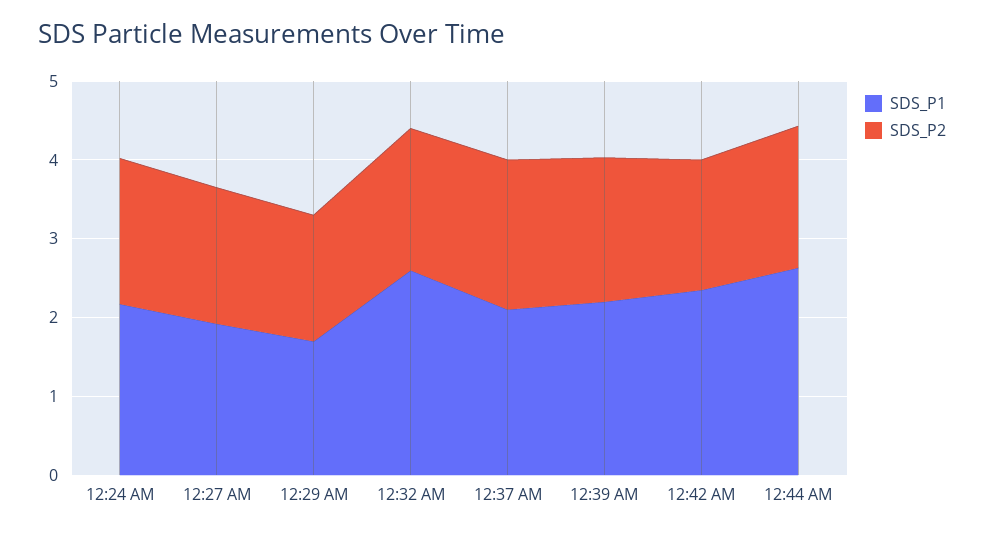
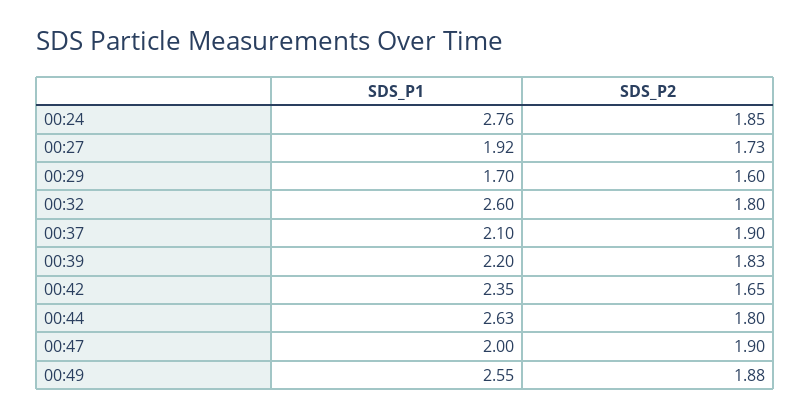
SDS_P1, 12:24 AM: 2.2 -> 2.76
SDS_P1, 00:47: none -> 2
SDS_P2, 00:47: none -> 1.9
SDS_P1, 00:49: none -> 2.55
SDS_P2, 00:49: none -> 1.88

